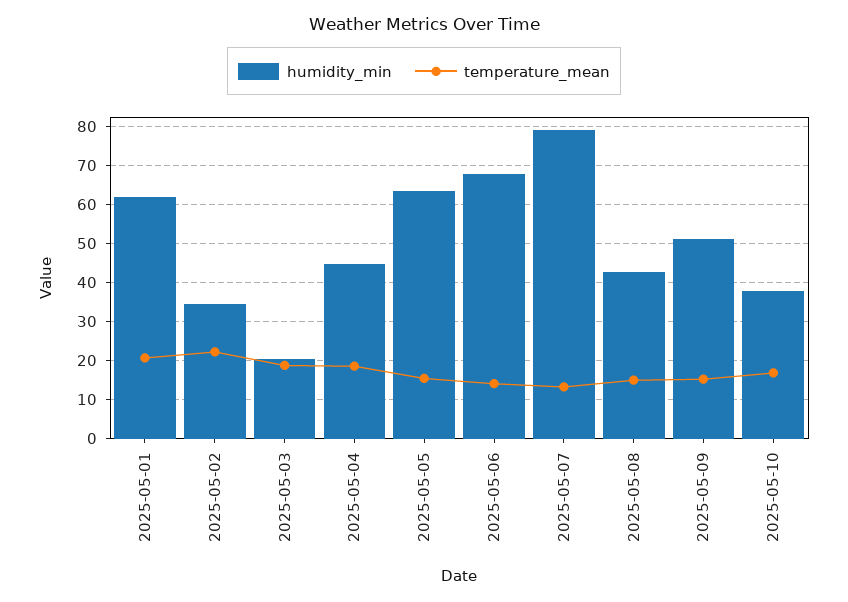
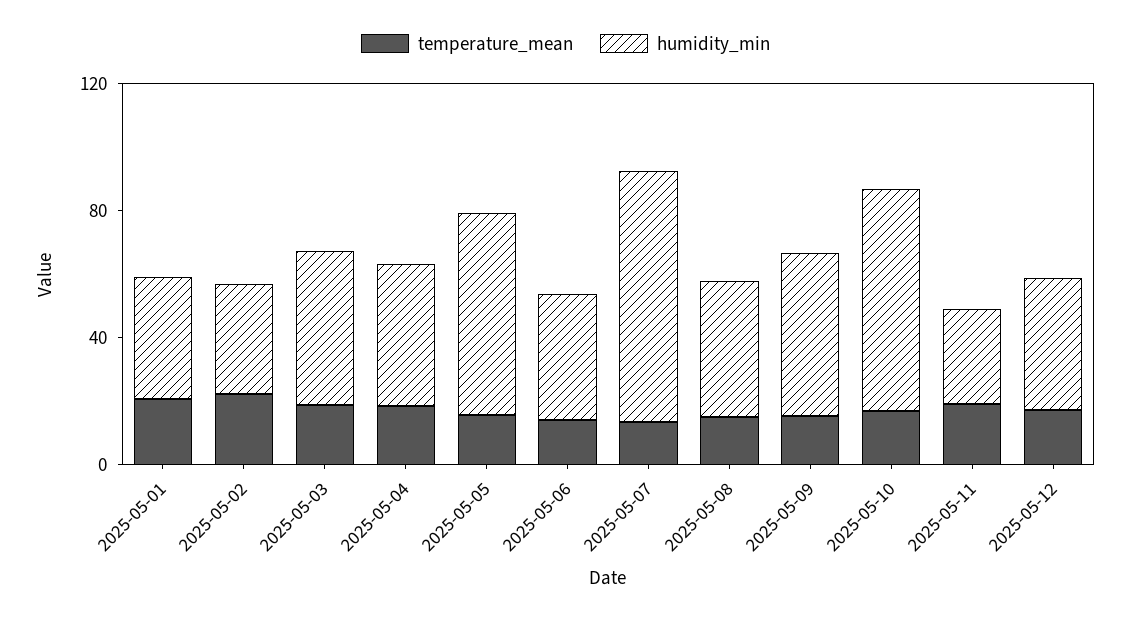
humidity_min, 2025-05-01: 62 -> 40
humidity_min, 2025-05-03: 20 -> 50
humidity_min, 2025-05-06: 68 -> 40
humidity_min, 2025-05-10: 38 -> 70
temperature_mean, 2025-05-11: none -> 20
humidity_min, 2025-05-11: none -> 30
temperature_mean, 2025-05-12: none -> 20
humidity_min, 2025-05-12: none -> 40

